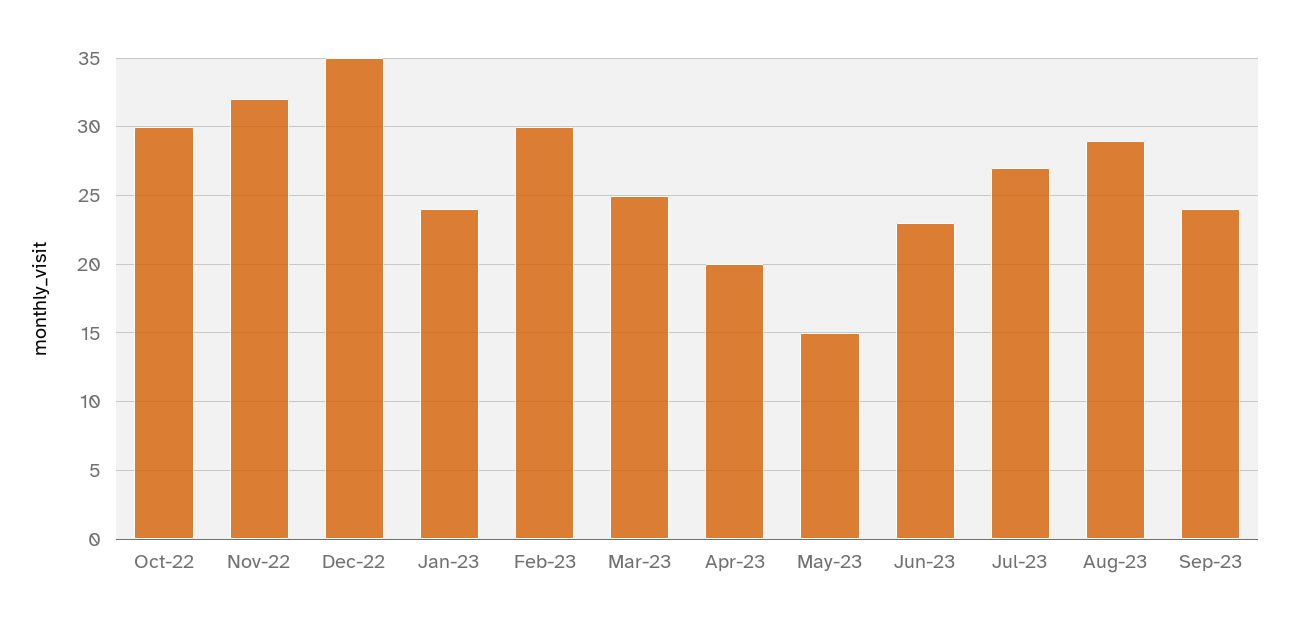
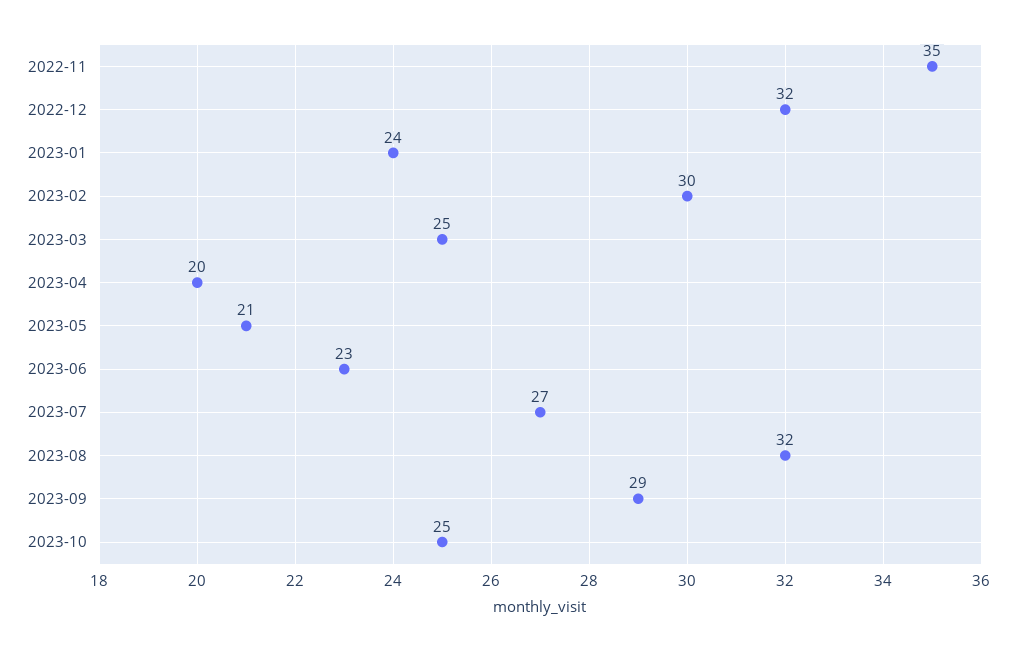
Oct-22: 30 -> none
Nov-22: 32 -> 35
Dec-22: 35 -> 32
May-23: 15 -> 21
Aug-23: 29 -> 32
Sep-23: 24 -> 29
2023-10: none -> 25

